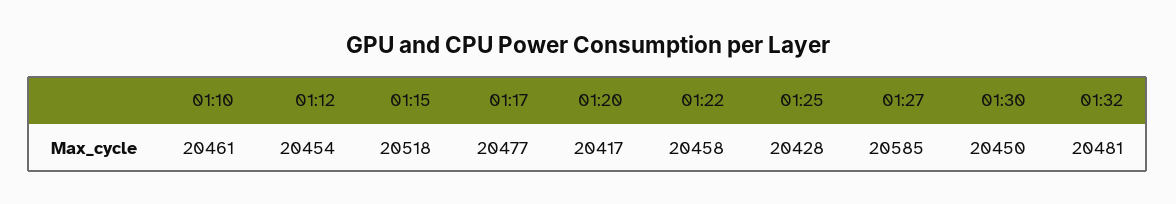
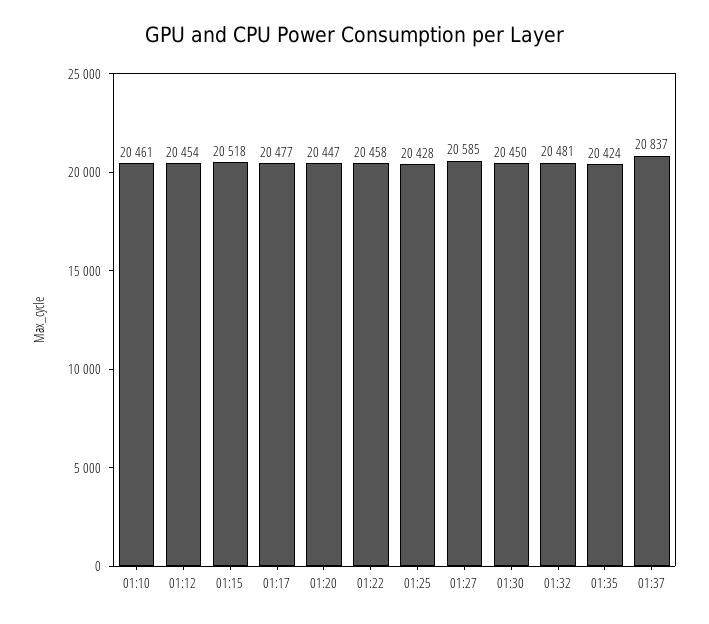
01:20: 20417 -> 20447
01:35: none -> 20424
01:37: none -> 20837

